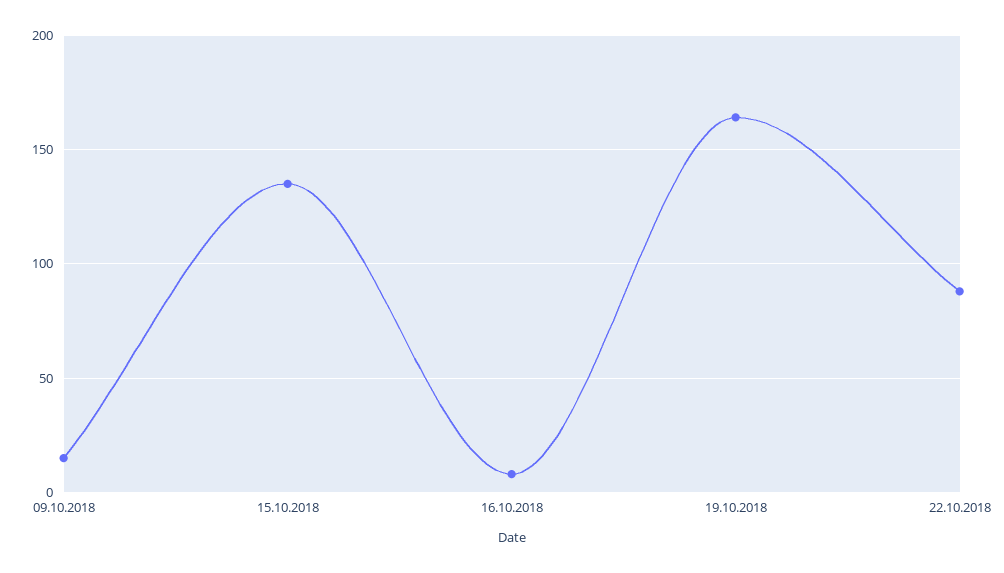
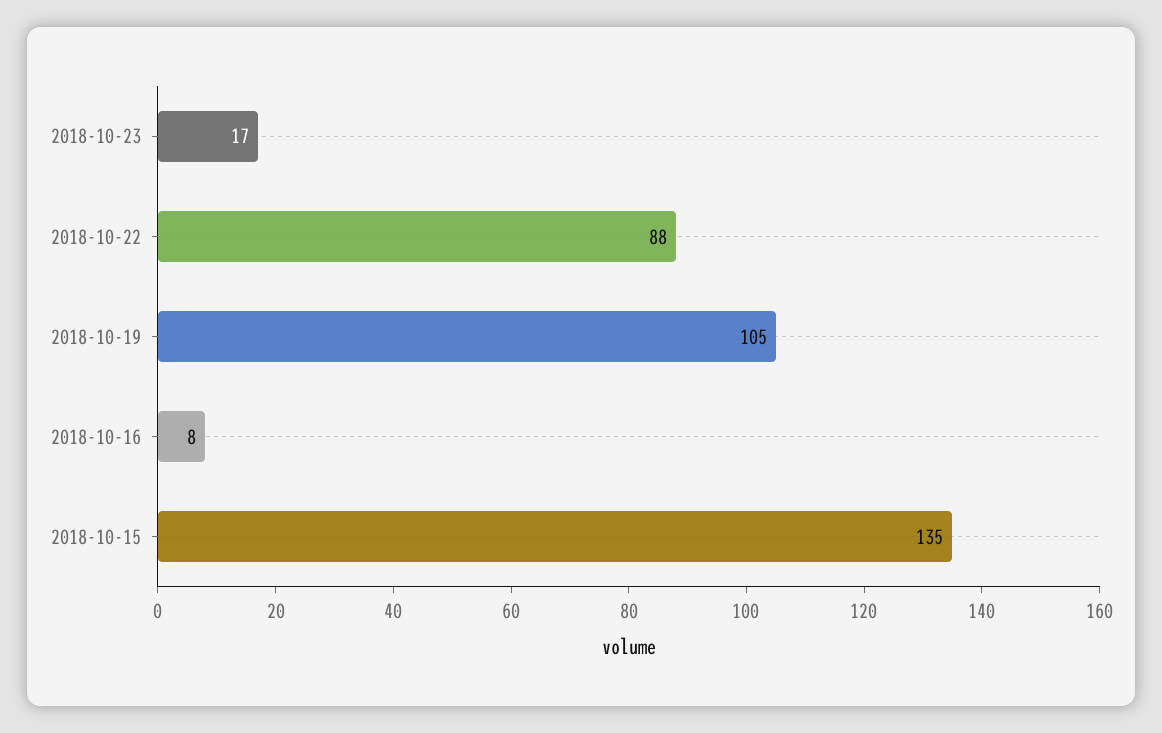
09.10.2018: 15 -> none
19.10.2018: 165 -> 105
2018-10-23: none -> 17

